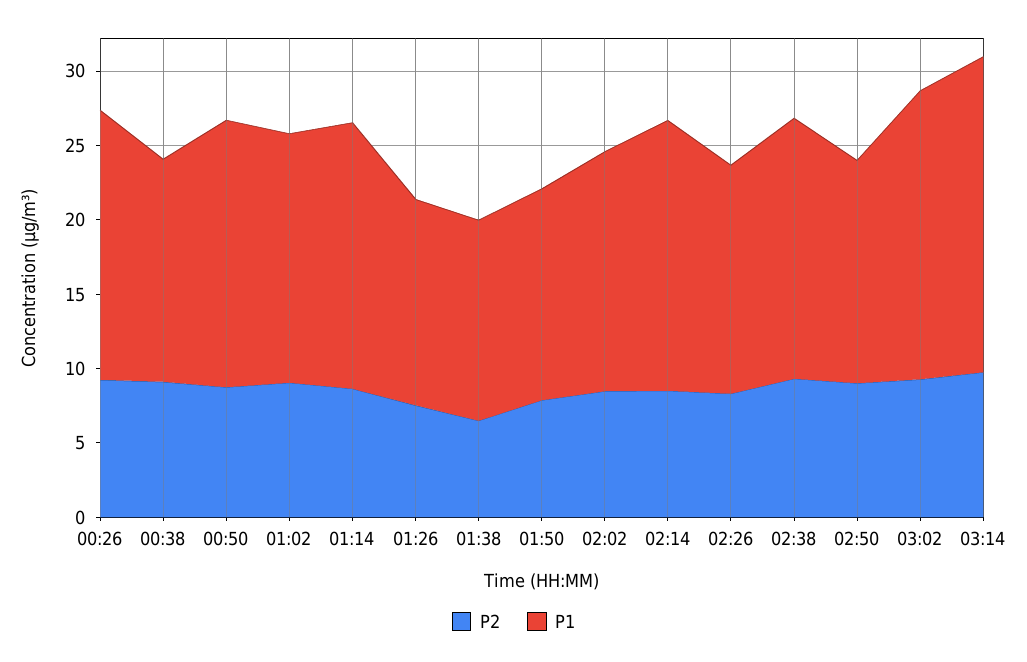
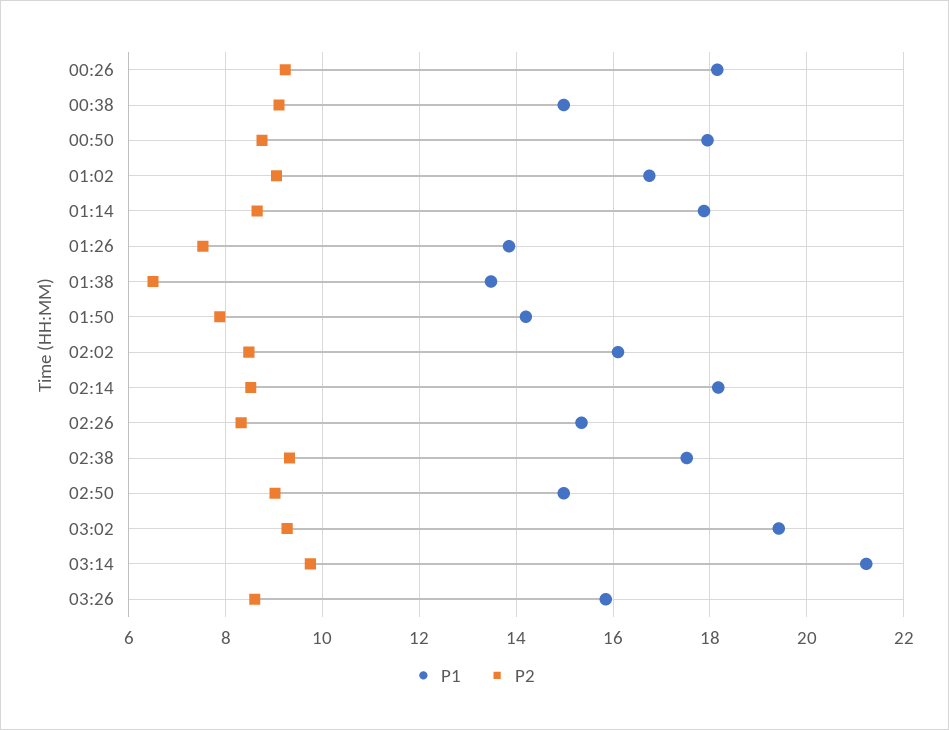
P1, 03:26: none -> 15.8
P2, 03:26: none -> 8.6

